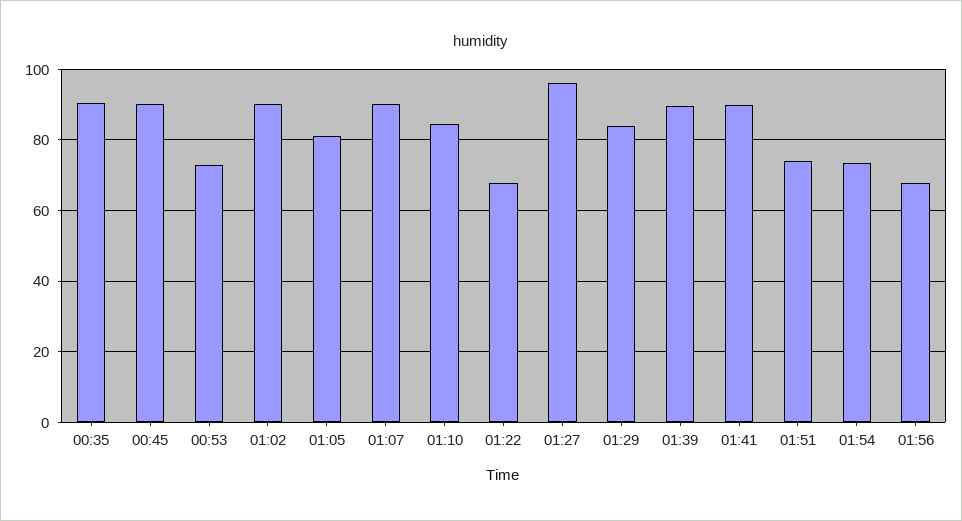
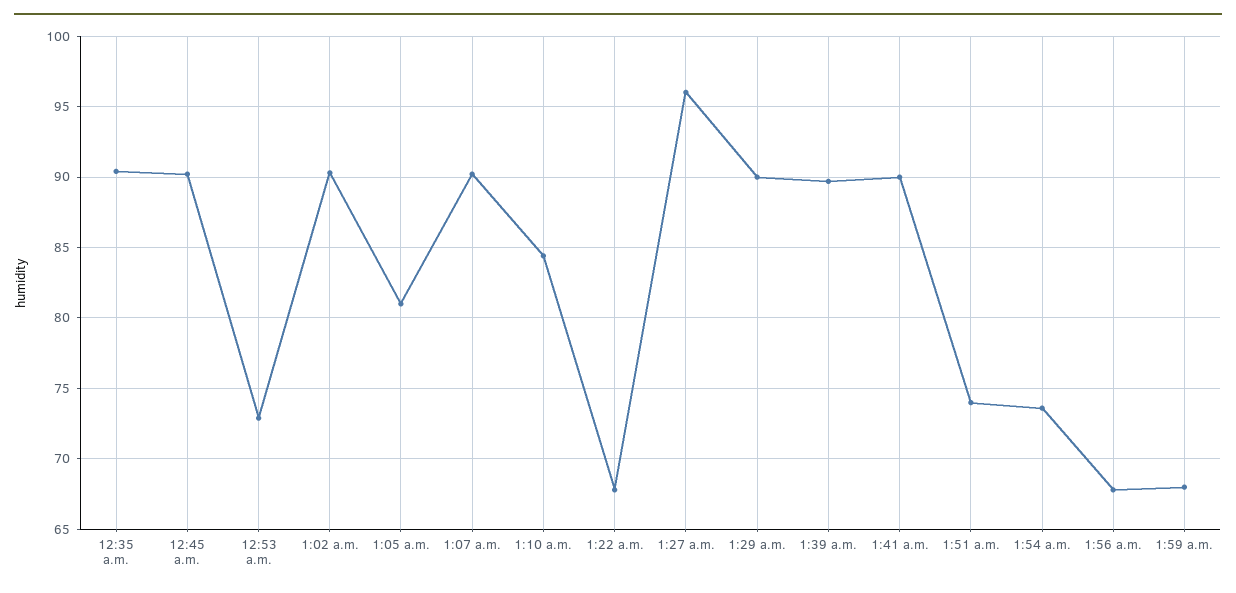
01:29: 84 -> 90
1:59 a.m.: none -> 68

